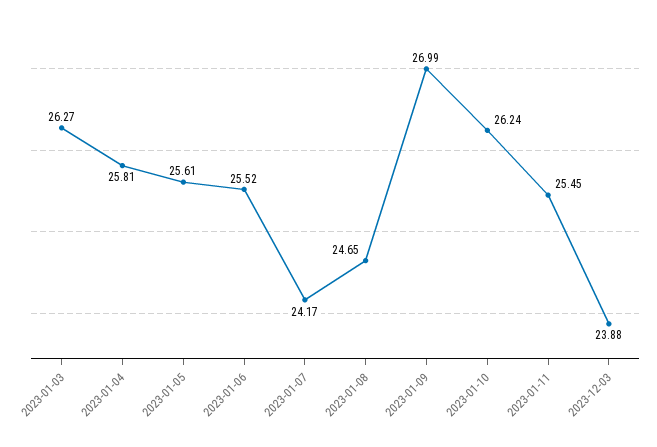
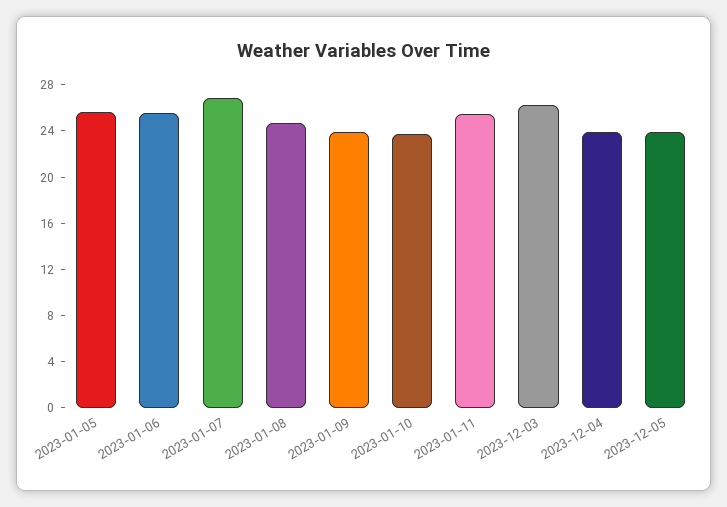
2023-01-03: 26.27 -> none
2023-01-04: 25.81 -> none
2023-01-07: 24.17 -> 27
2023-01-09: 26.99 -> 24
2023-01-10: 26.24 -> 24
2023-12-03: 23.88 -> 26
2023-12-04: none -> 24
2023-12-05: none -> 24

